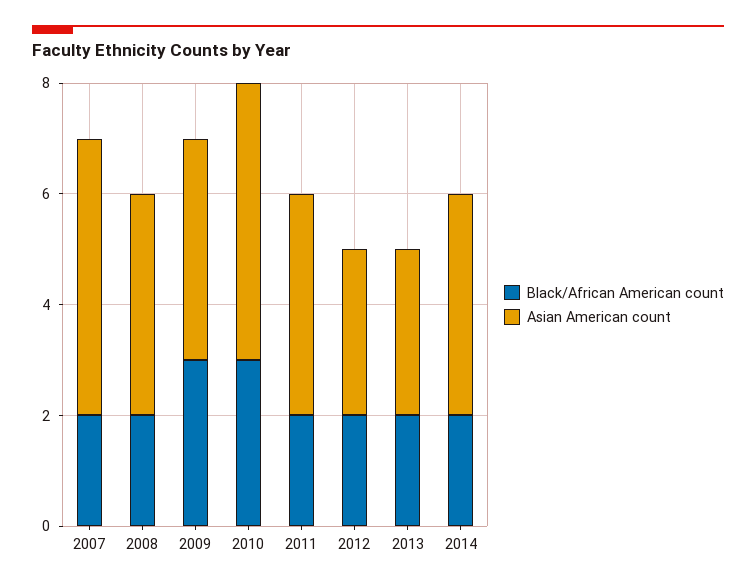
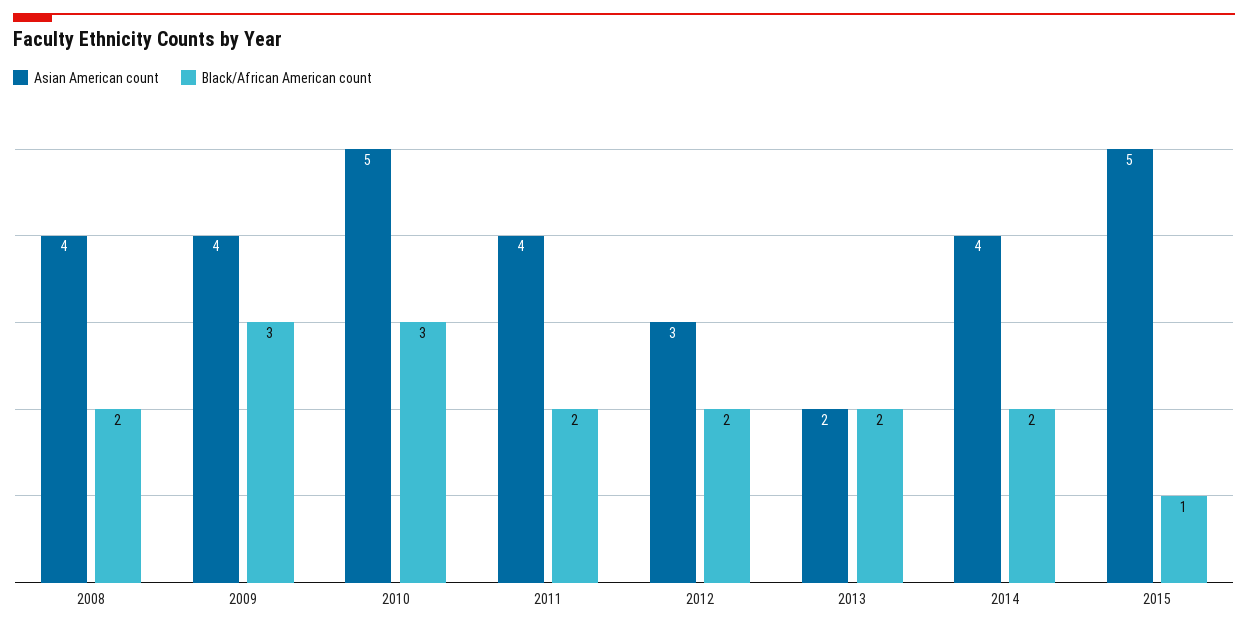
Black/African American count, 2007: 2 -> none
Asian American count, 2007: 5 -> none
Asian American count, 2013: 3 -> 2
Asian American count, 2015: none -> 5
Black/African American count, 2015: none -> 1

